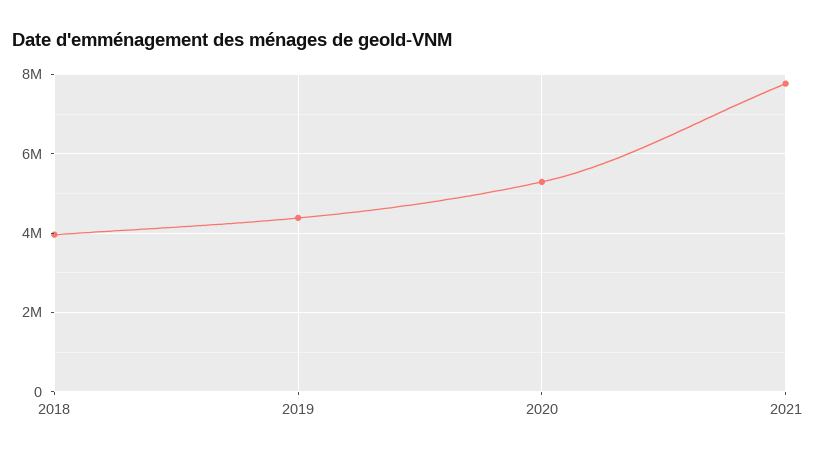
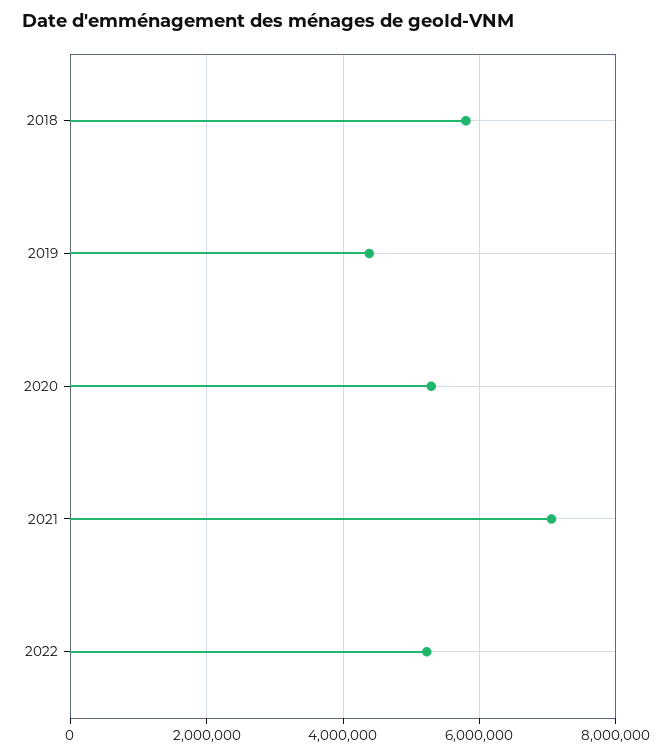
2018: 4000000 -> 5800000
2021: 7800000 -> 7000000
2022: none -> 5200000

